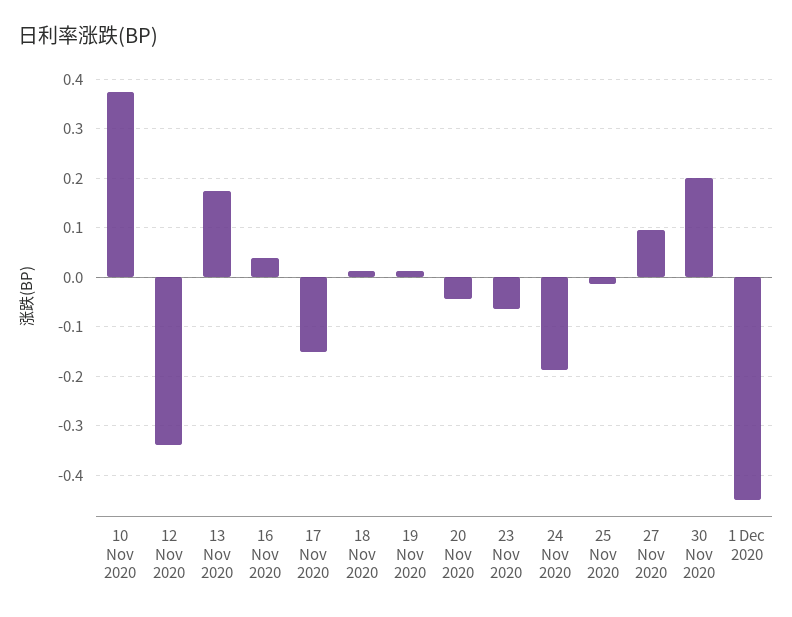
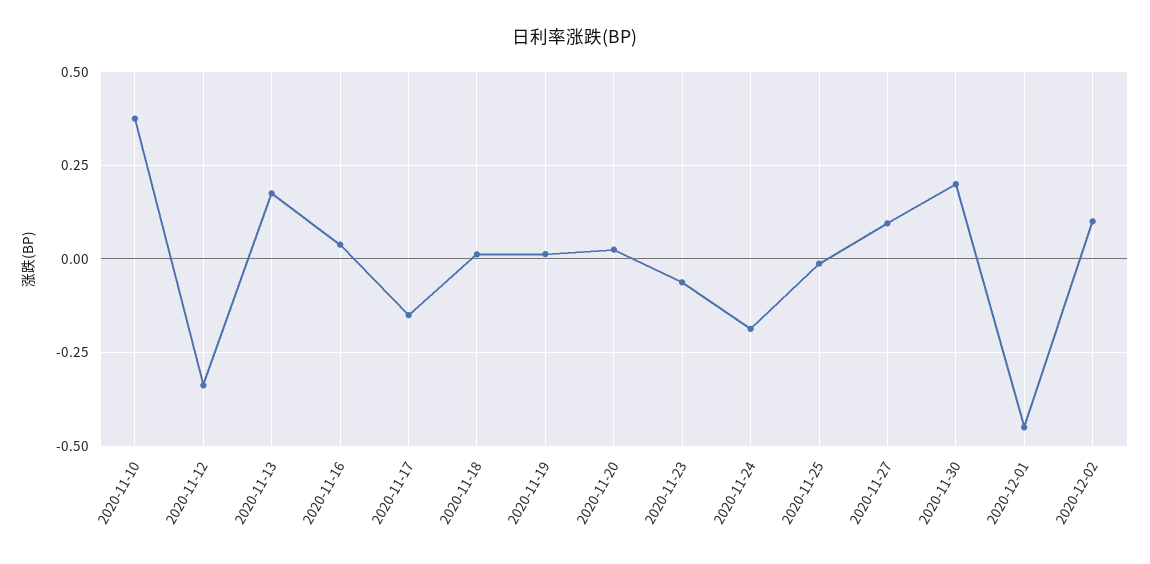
20 Nov 2020: -0.04 -> 0.025
2020-12-02: none -> 0.1

